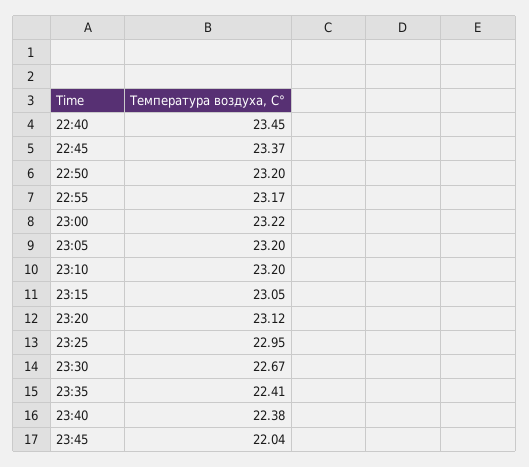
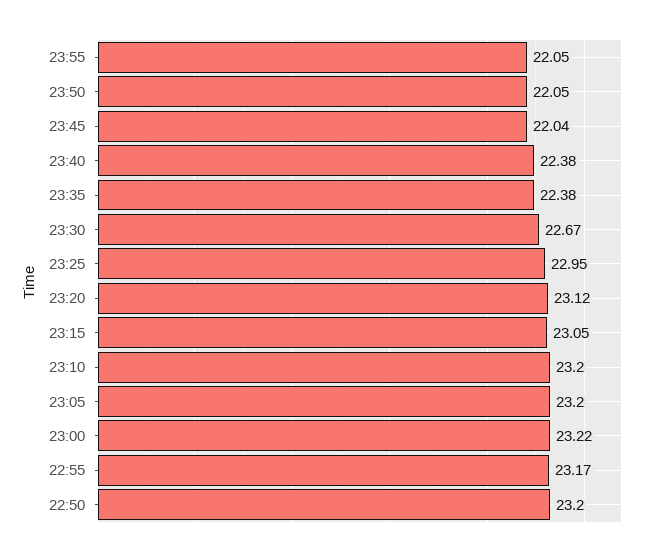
22:40: 23.45 -> none
22:45: 23.37 -> none
23:35: 22.41 -> 22.38
23:55: none -> 22.05
23:50: none -> 22.05

